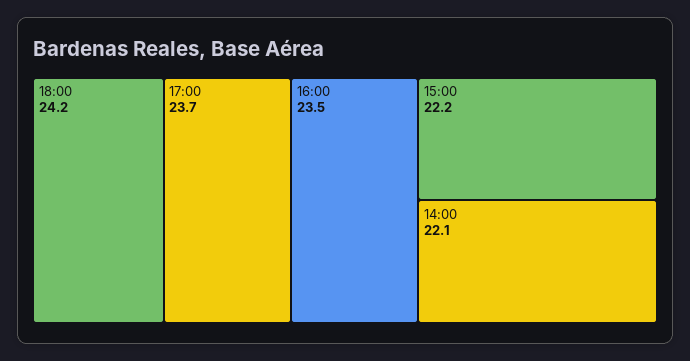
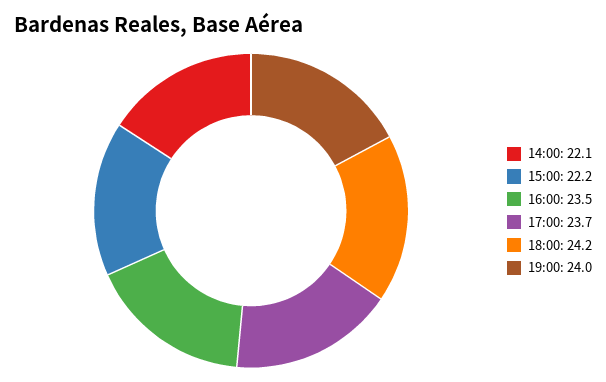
19:00: none -> 24

